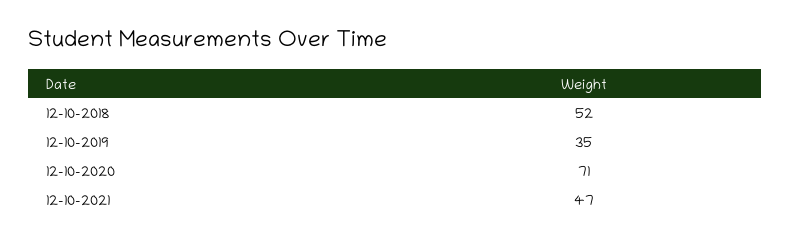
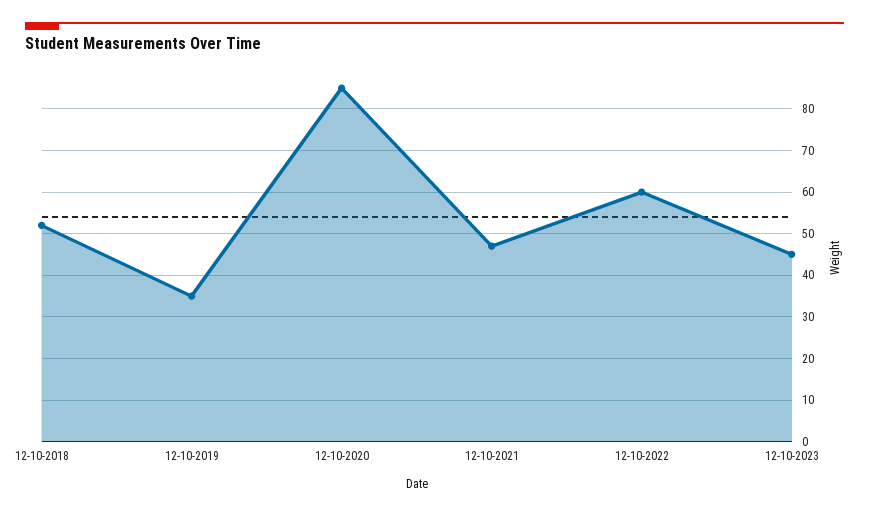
12-10-2020: 71 -> 85
12-10-2022: none -> 60
12-10-2023: none -> 45

